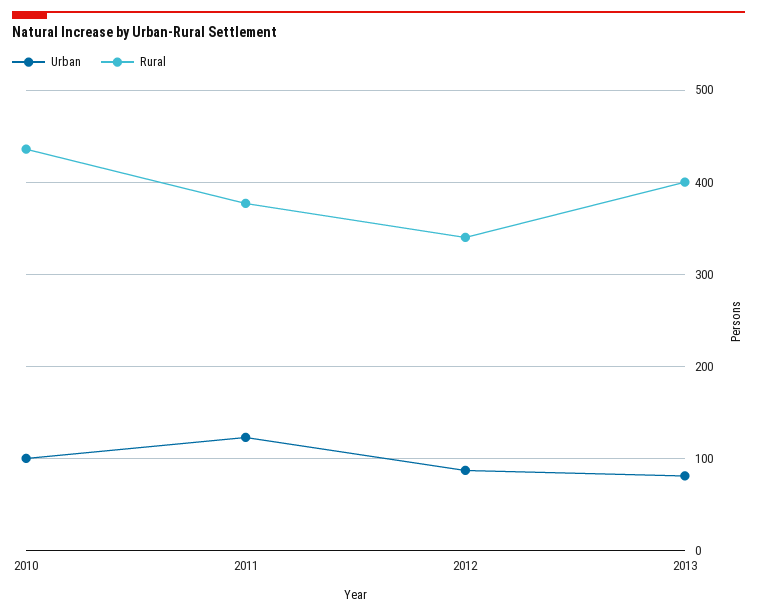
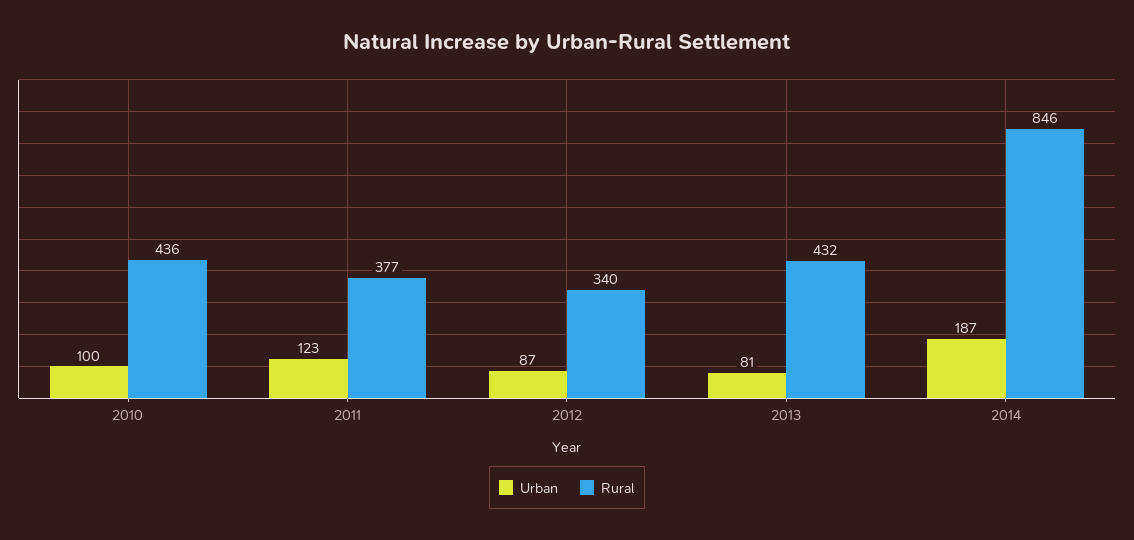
Rural, 2013: 400 -> 432
Urban, 2014: none -> 187
Rural, 2014: none -> 846

